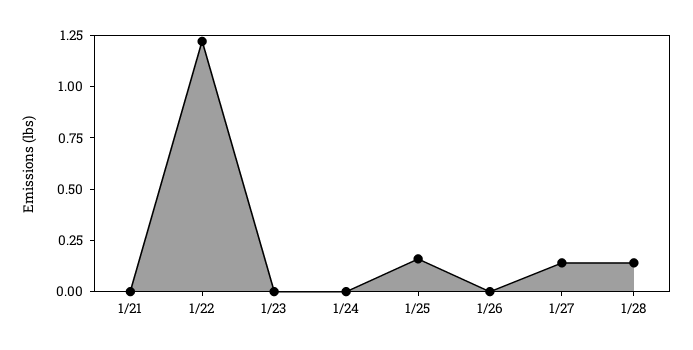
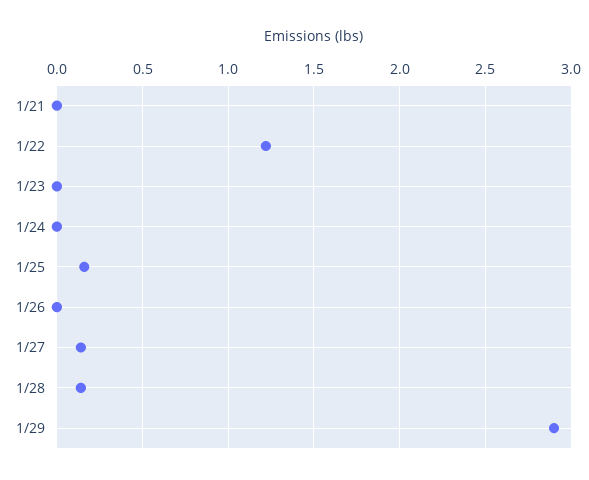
1/29: none -> 2.9

